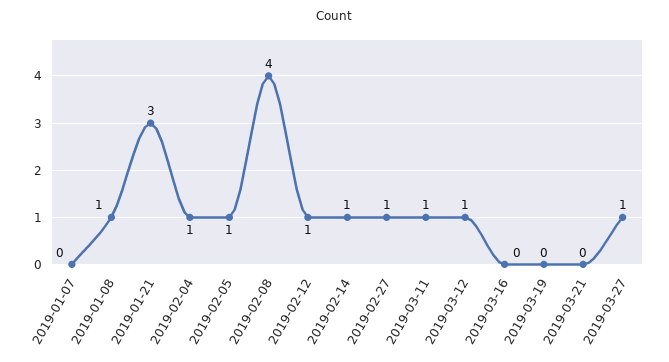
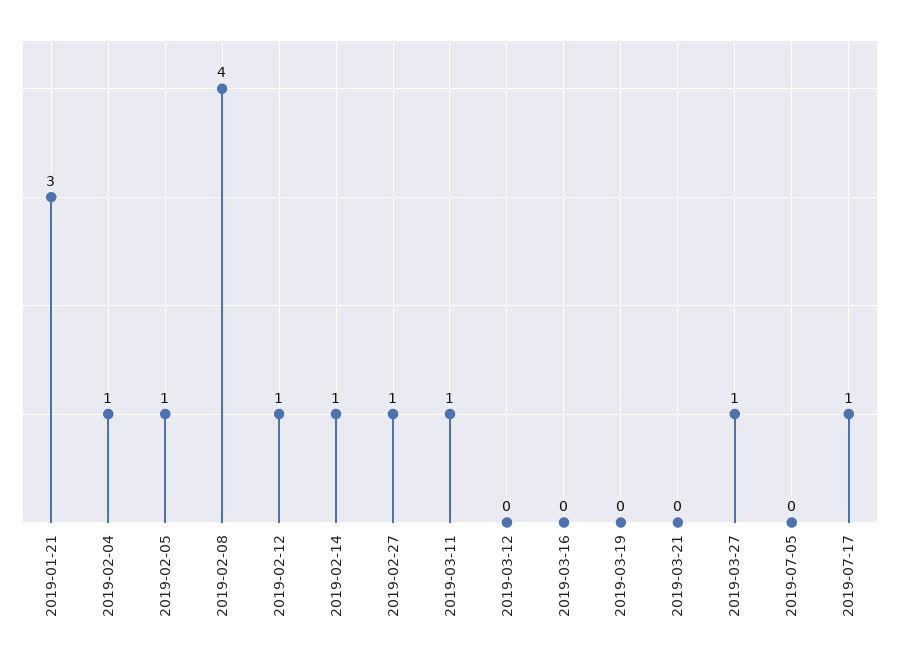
2019-01-07: 0 -> none
2019-01-08: 1 -> none
2019-03-12: 1 -> 0
2019-07-05: none -> 0
2019-07-17: none -> 1

